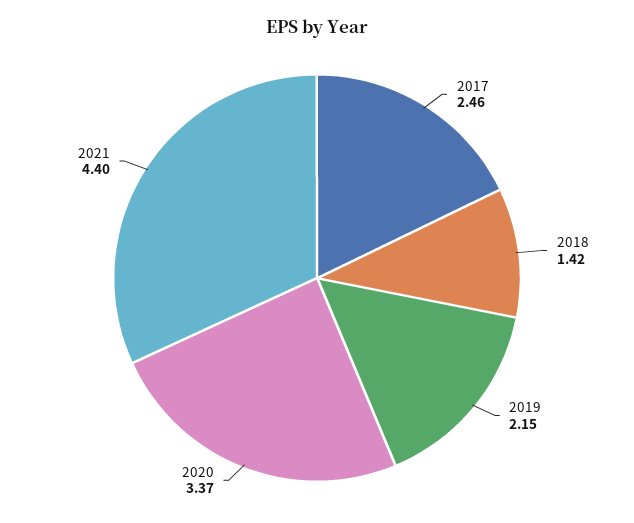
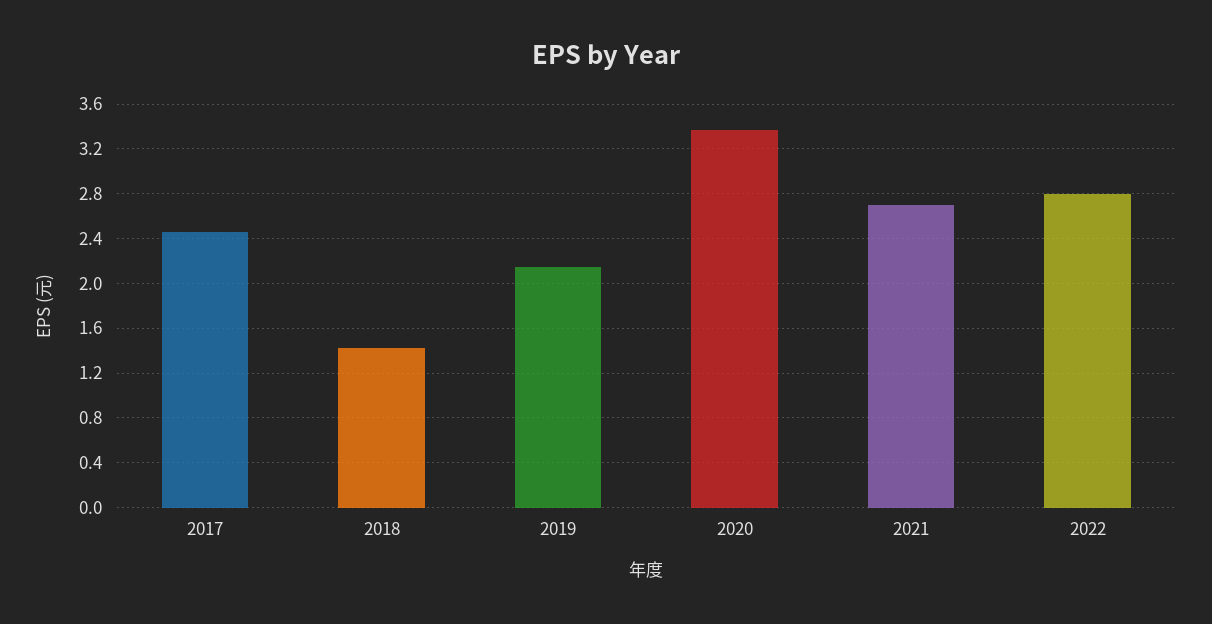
2021: 4.4 -> 2.7
2022: none -> 2.8

